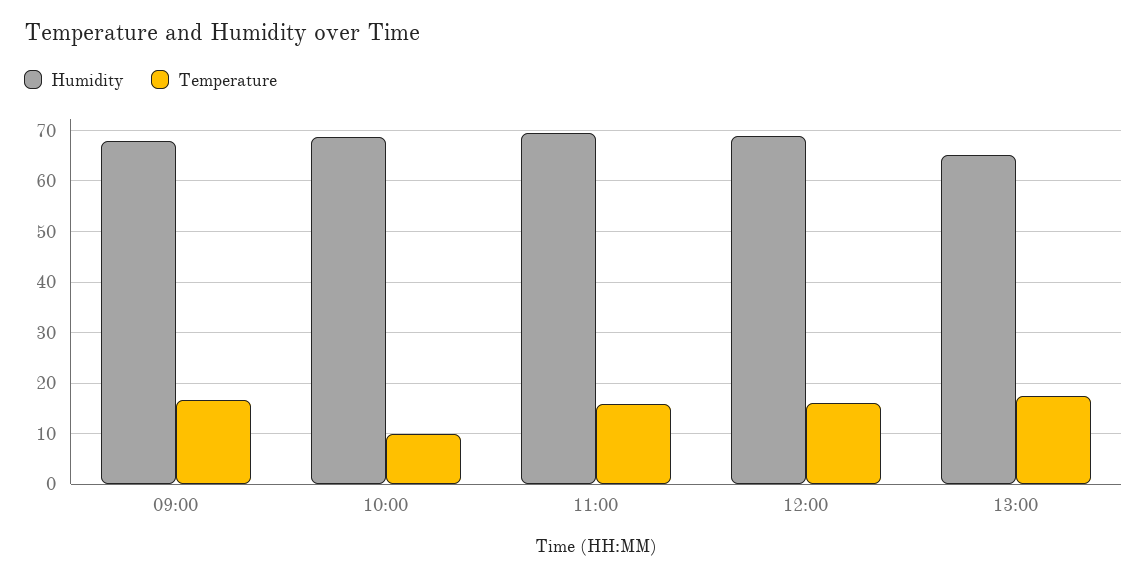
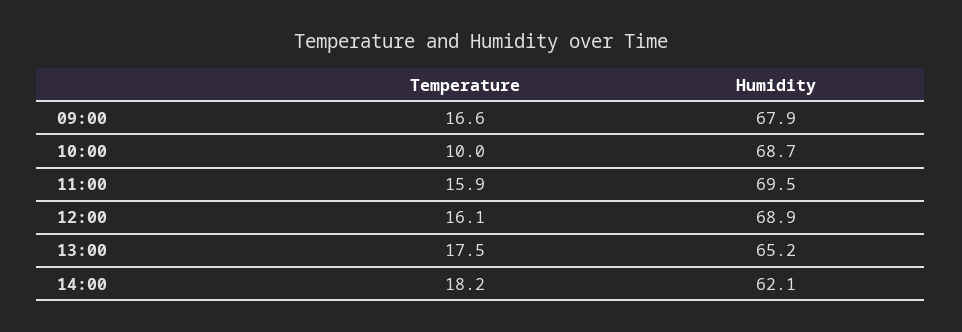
Temperature, 14:00: none -> 18.2
Humidity, 14:00: none -> 62.1

